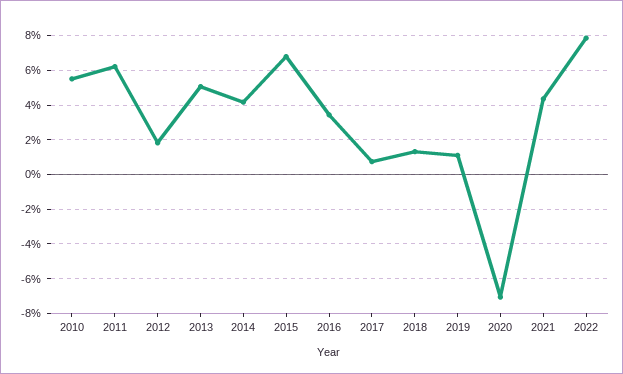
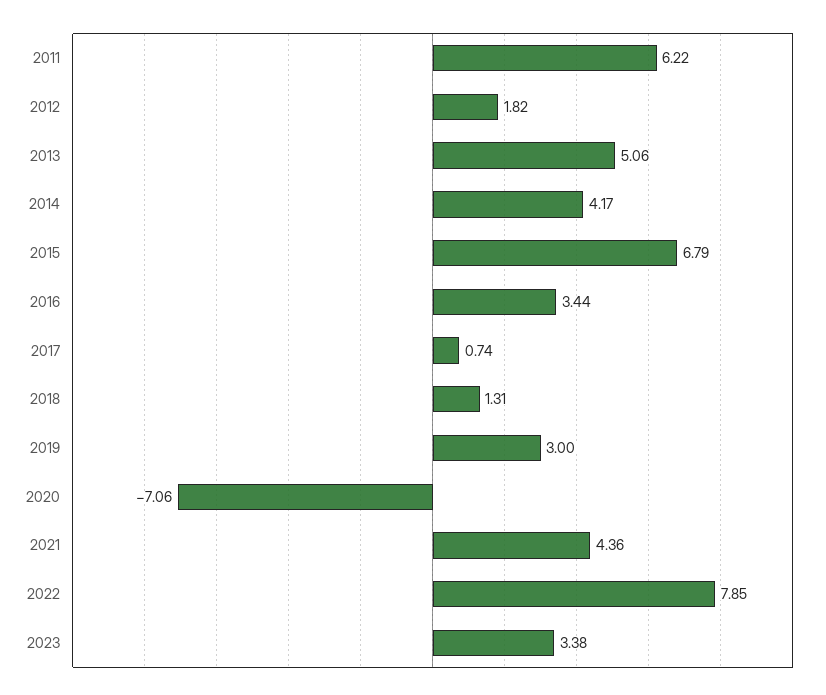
2010: 5.5 -> none
2019: 1 -> 3
2023: none -> 3.38

